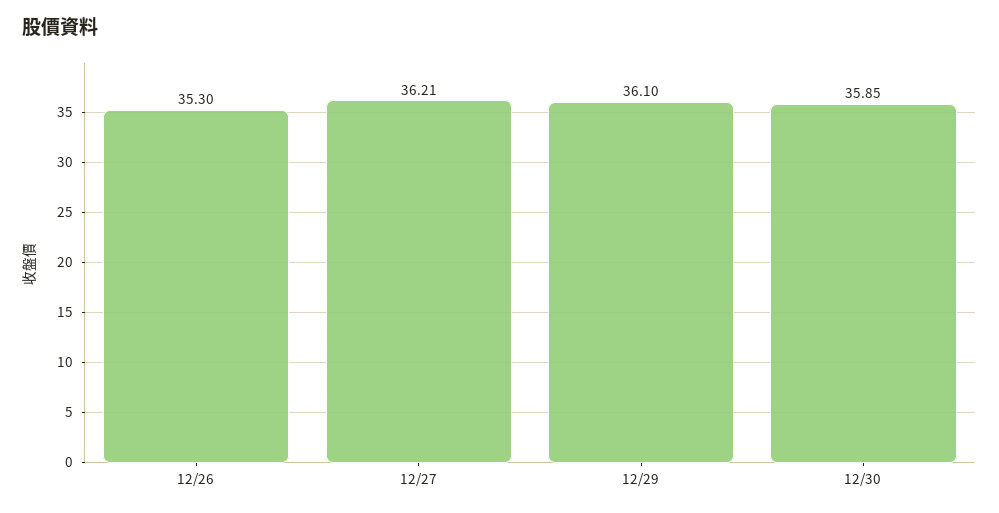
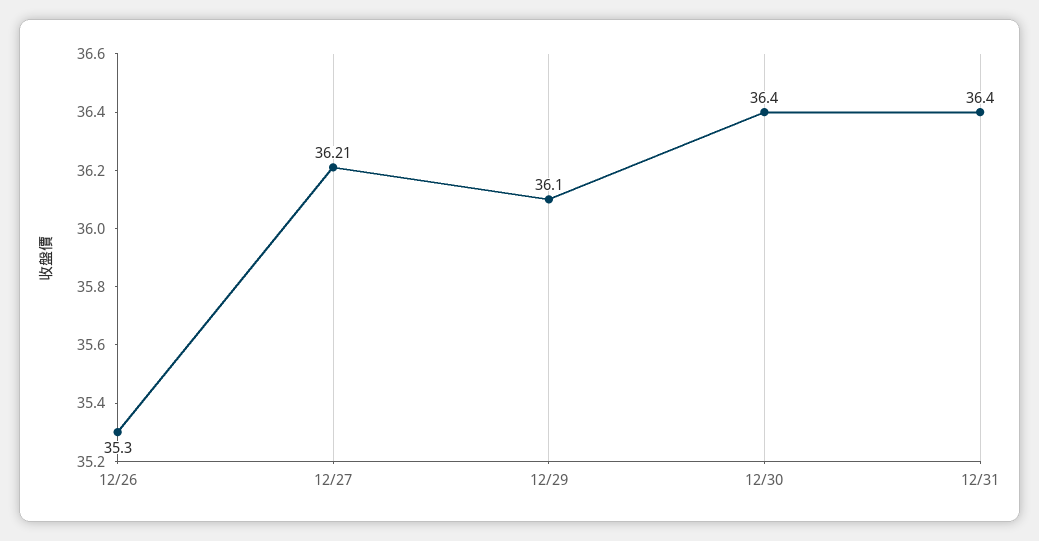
12/30: 35.85 -> 36.4
12/31: none -> 36.4

